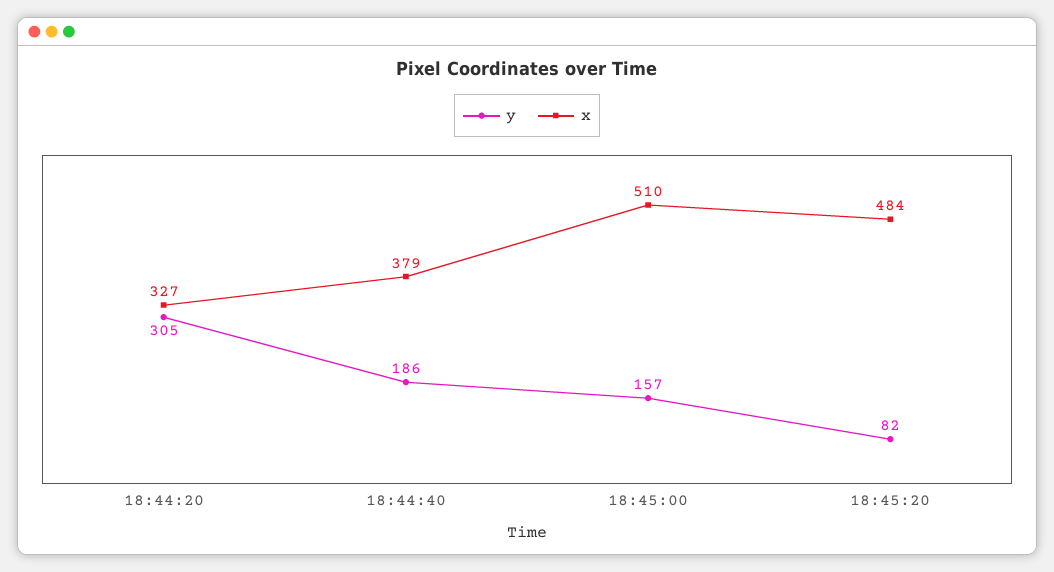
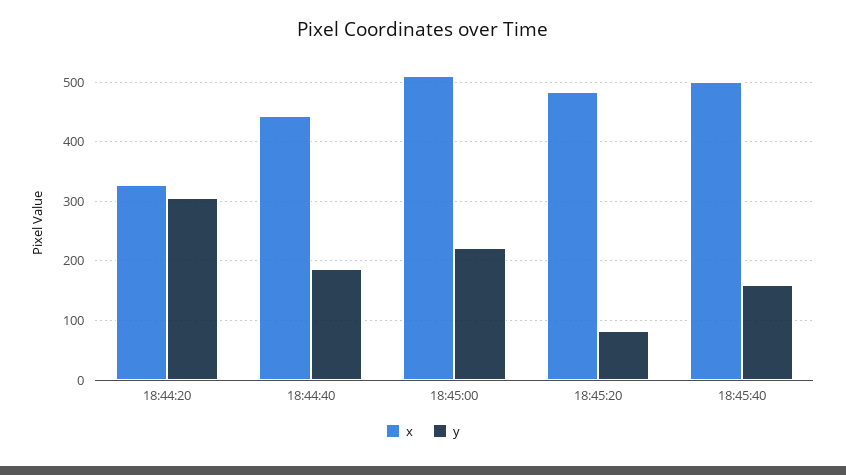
x, 18:44:40: 379 -> 440
y, 18:45:00: 157 -> 220
x, 18:45:40: none -> 500
y, 18:45:40: none -> 160

